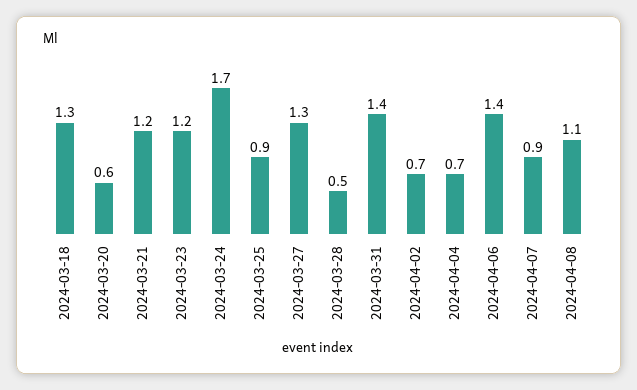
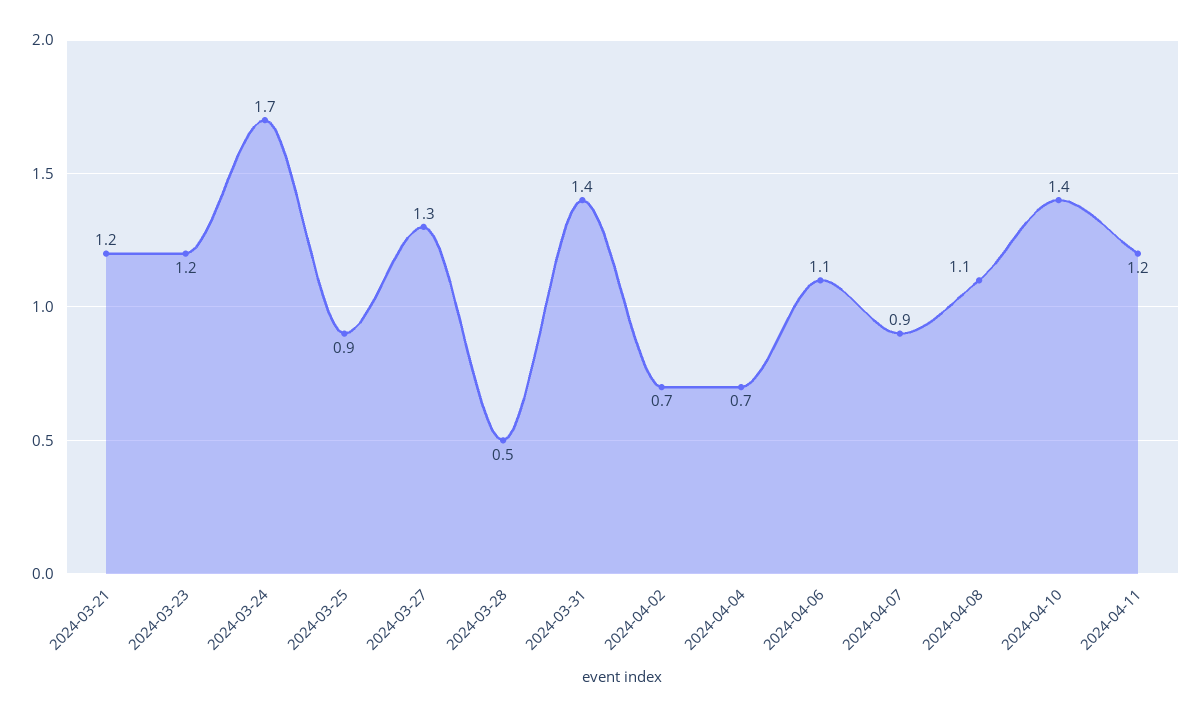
2024-03-18: 1.3 -> none
2024-03-20: 0.6 -> none
2024-04-06: 1.4 -> 1.1
2024-04-10: none -> 1.4
2024-04-11: none -> 1.2

